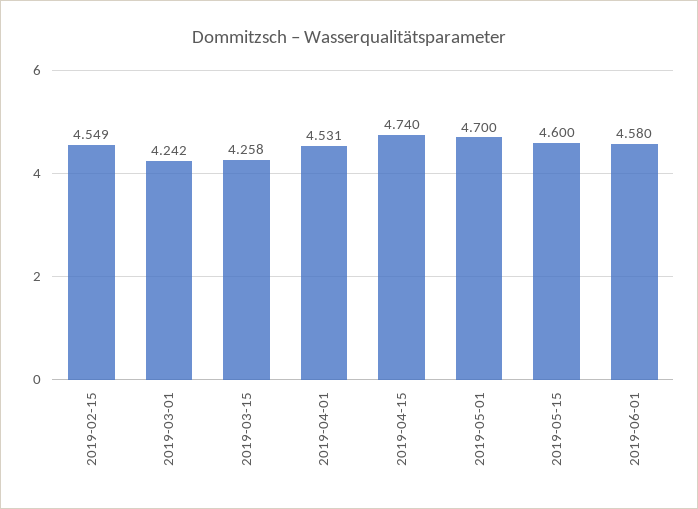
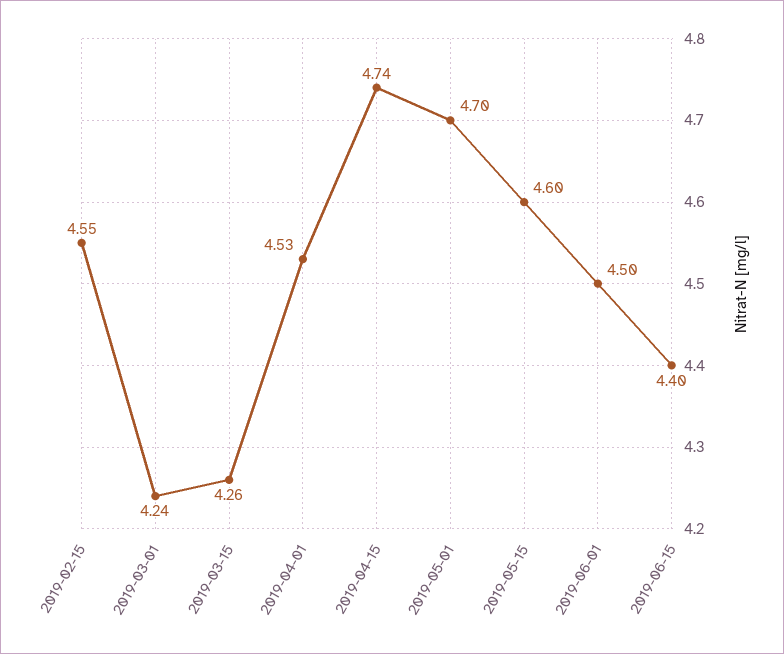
2019-06-01: 4.58 -> 4.5
2019-06-15: none -> 4.4

